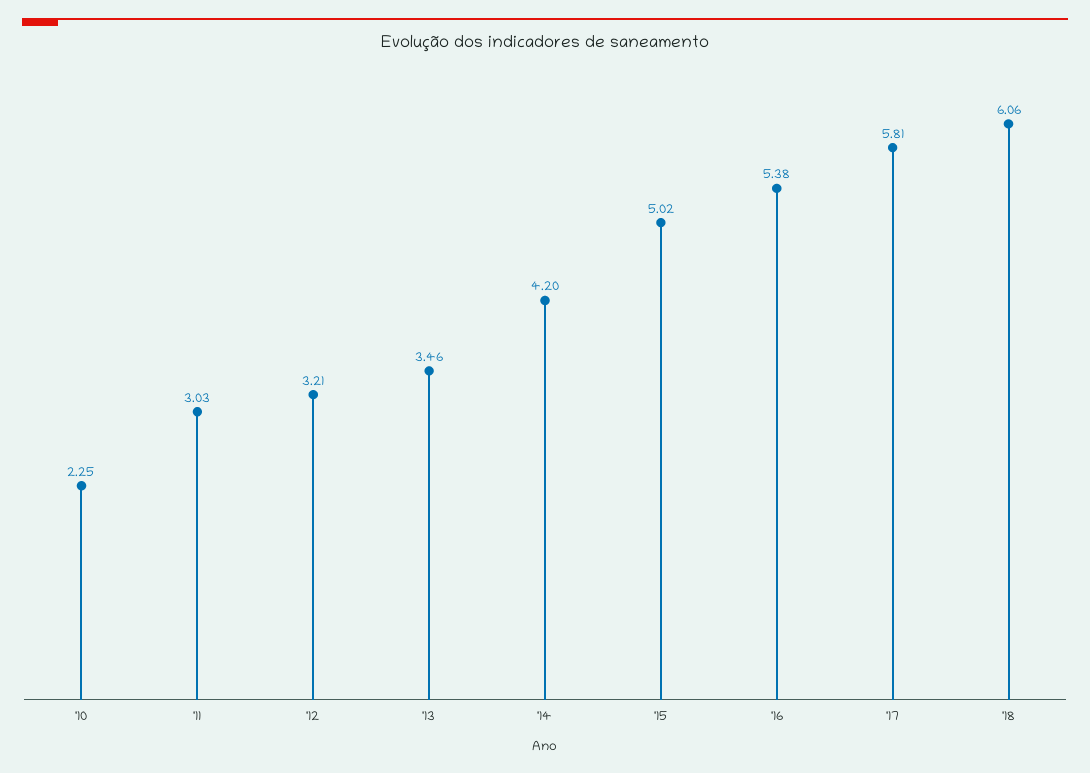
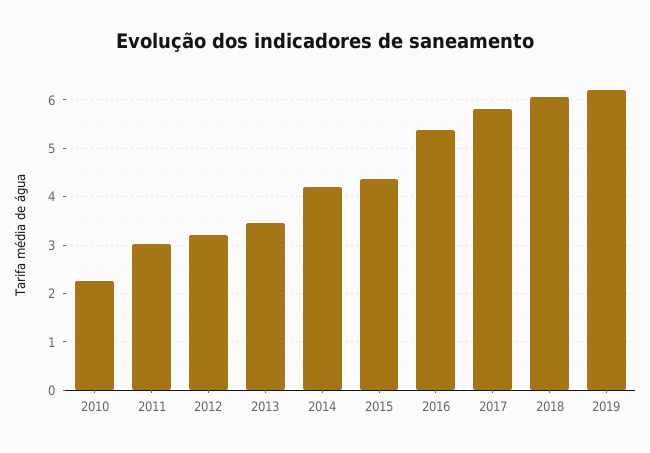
'15: 5.02 -> 4.4
2019: none -> 6.2

